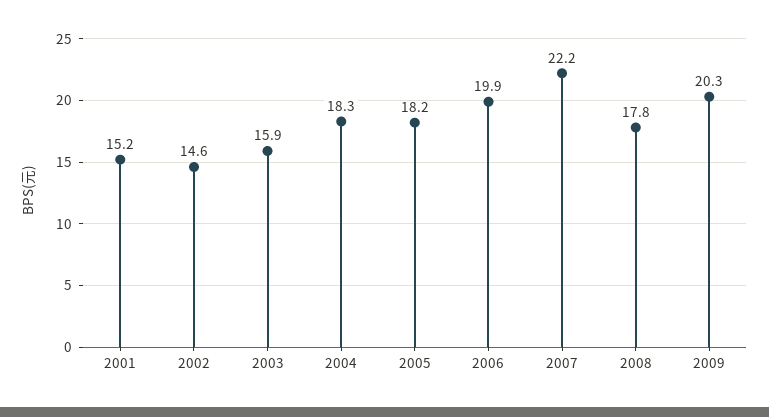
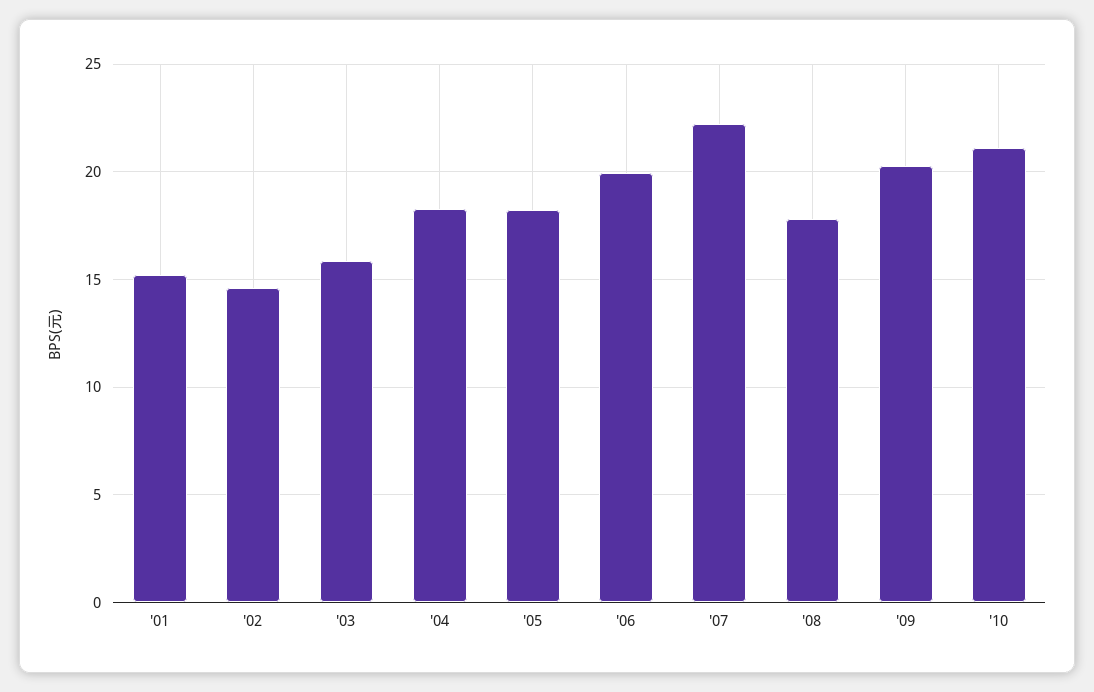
'10: none -> 21

